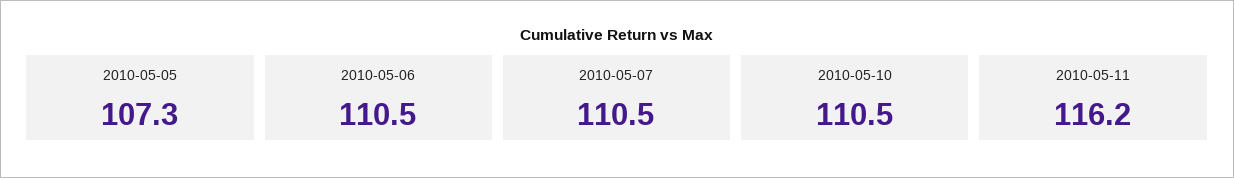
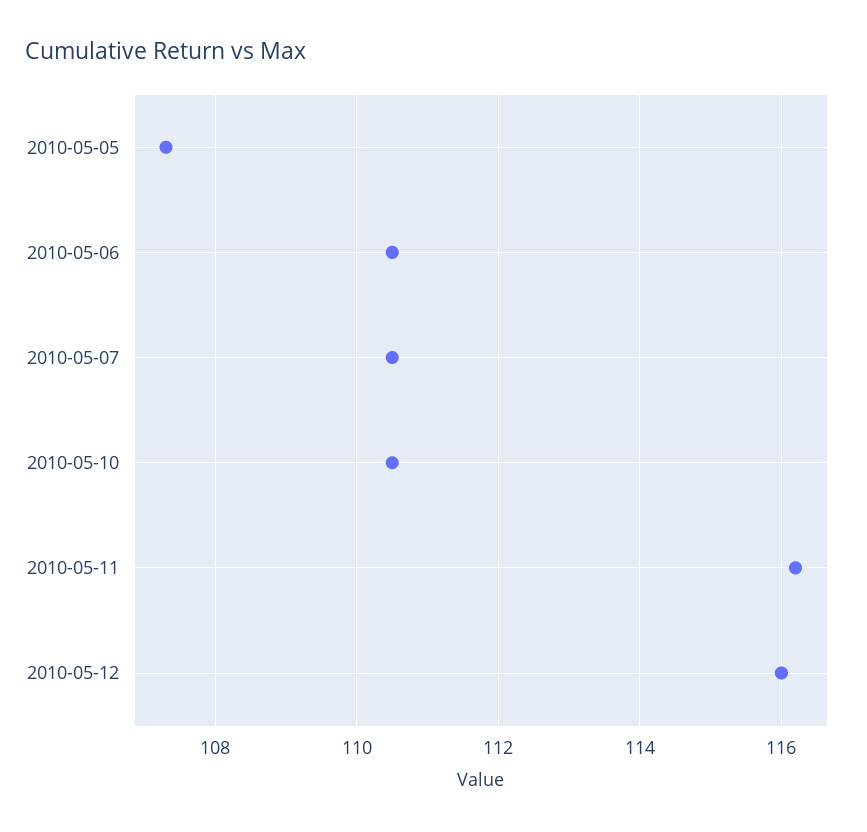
2010-05-12: none -> 116

